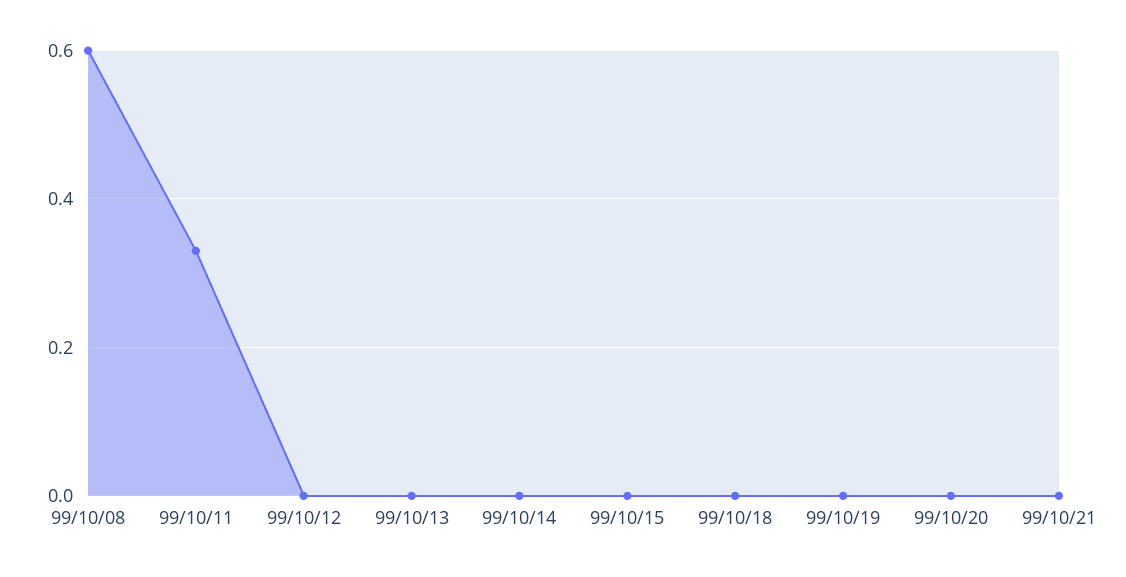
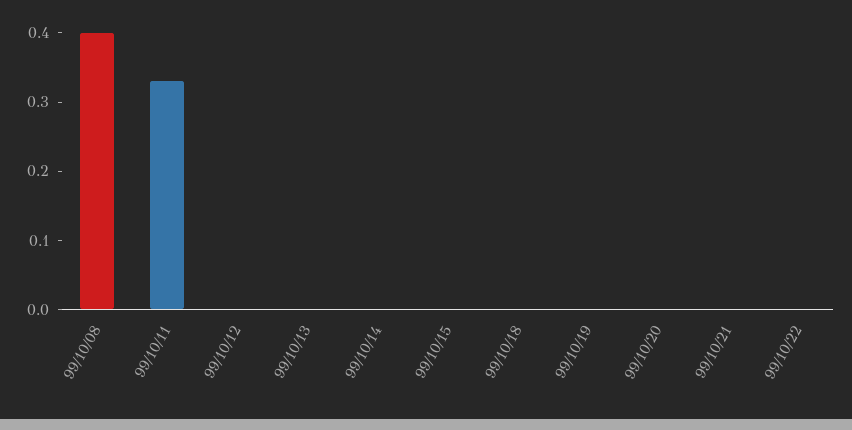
99/10/08: 0.6 -> 0.4
99/10/22: none -> 0

